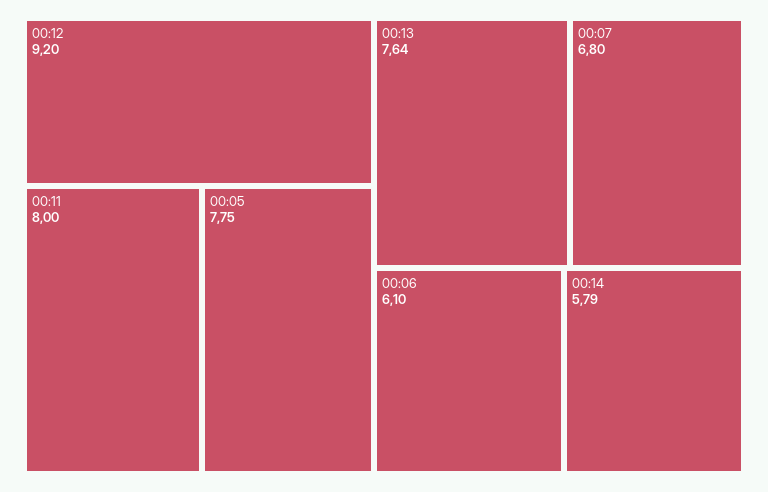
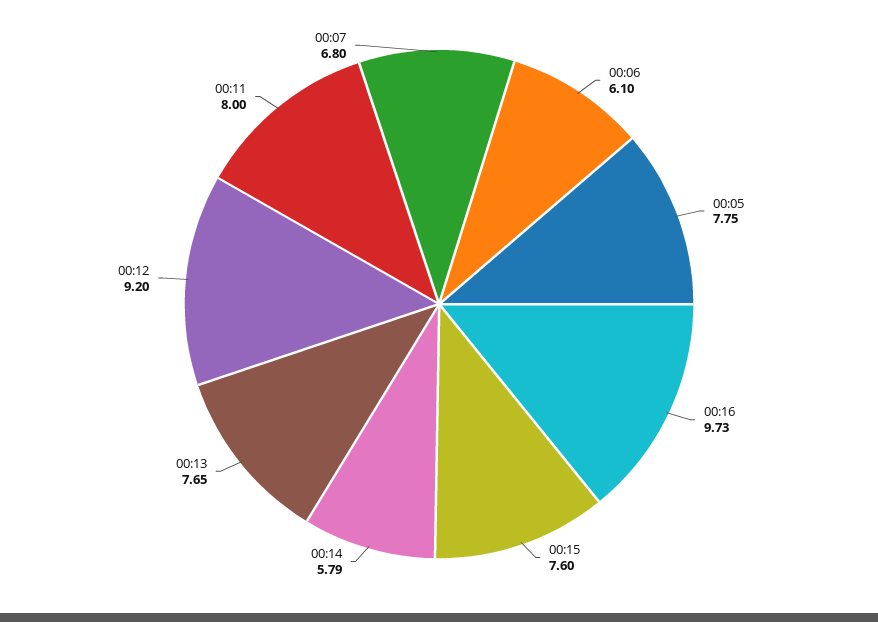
00:13: 7.64 -> 7.65
00:16: none -> 9.73
00:15: none -> 7.6

